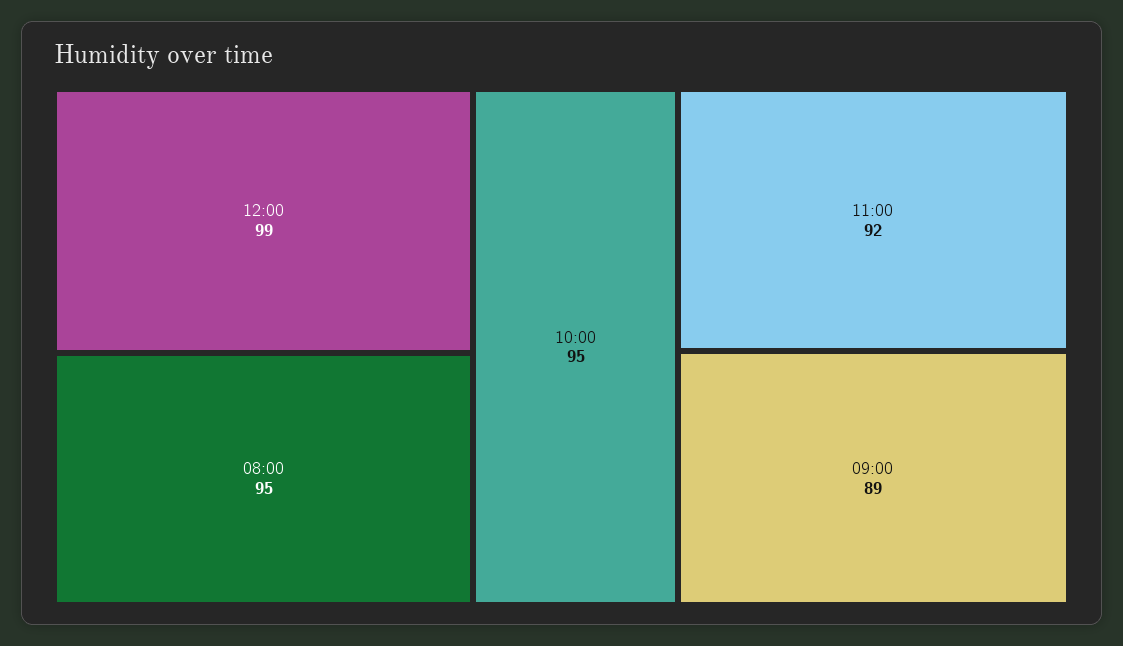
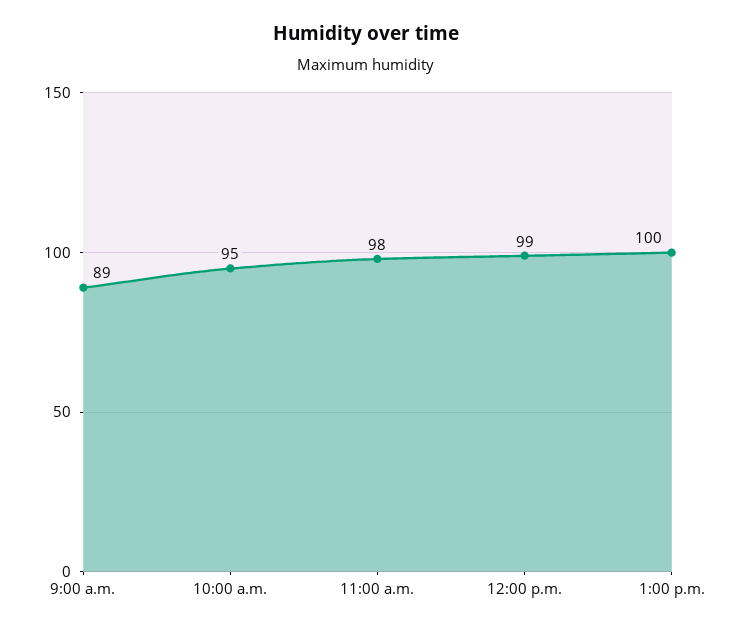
08:00: 95 -> none
11:00: 92 -> 98
1:00 p.m.: none -> 100

